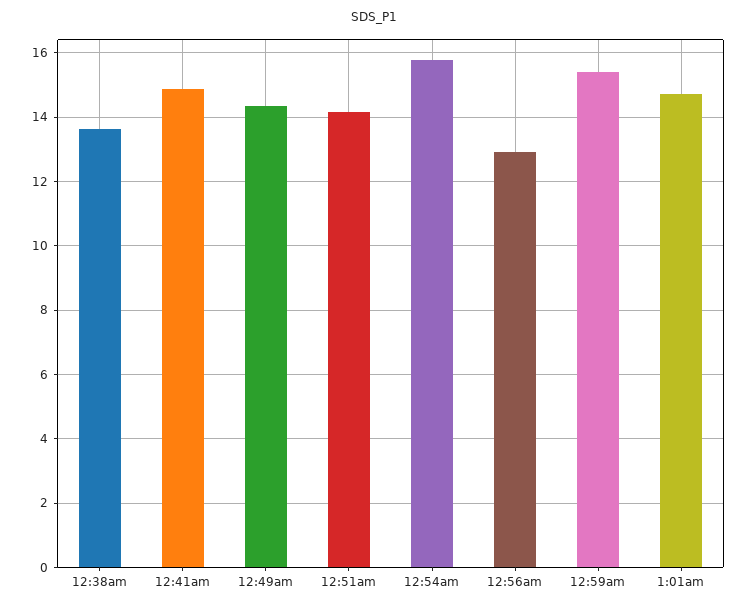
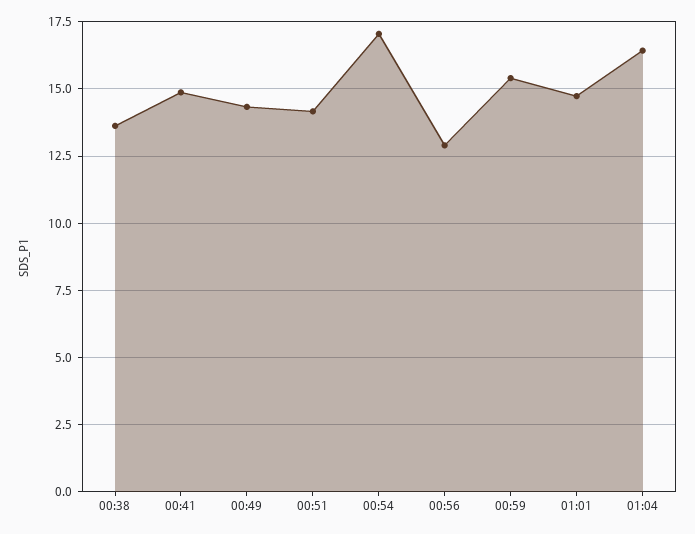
12:54am: 15.8 -> 17
01:04: none -> 16.5

